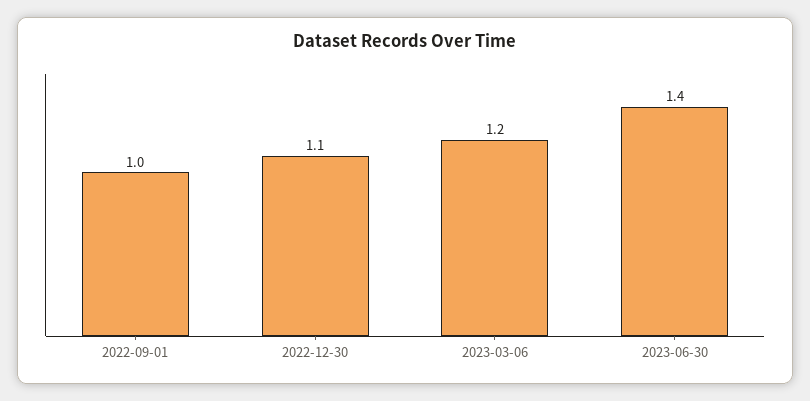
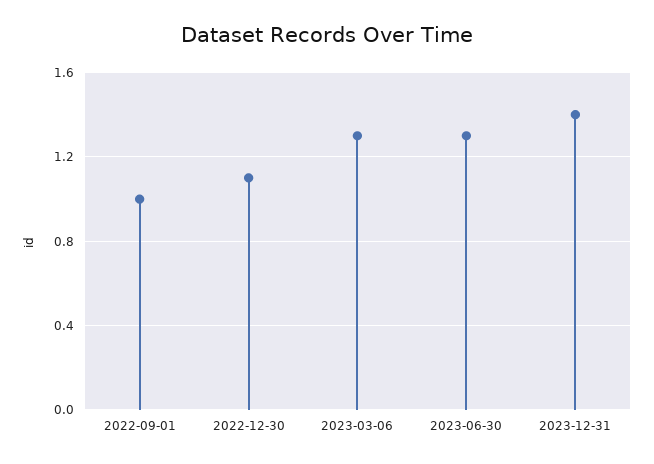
2023-03-06: 1.2 -> 1.3
2023-06-30: 1.4 -> 1.3
2023-12-31: none -> 1.4

